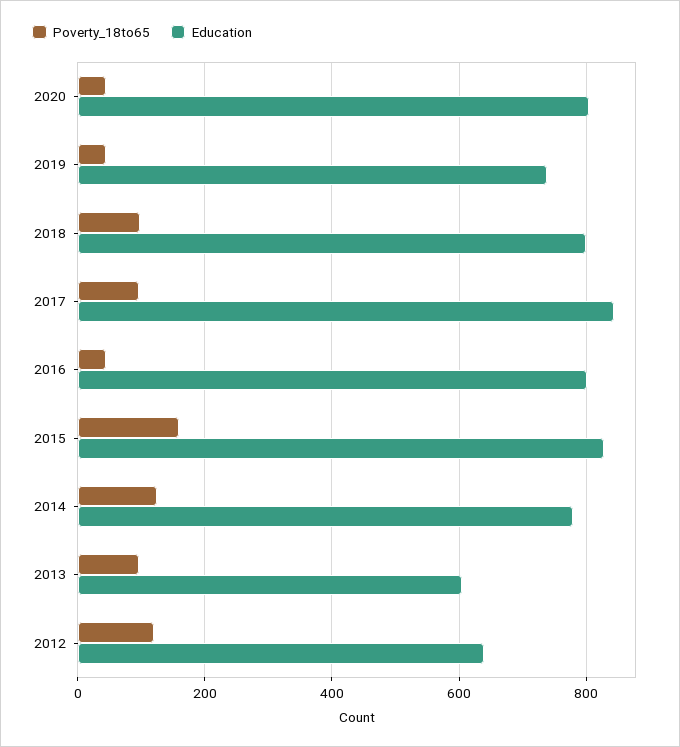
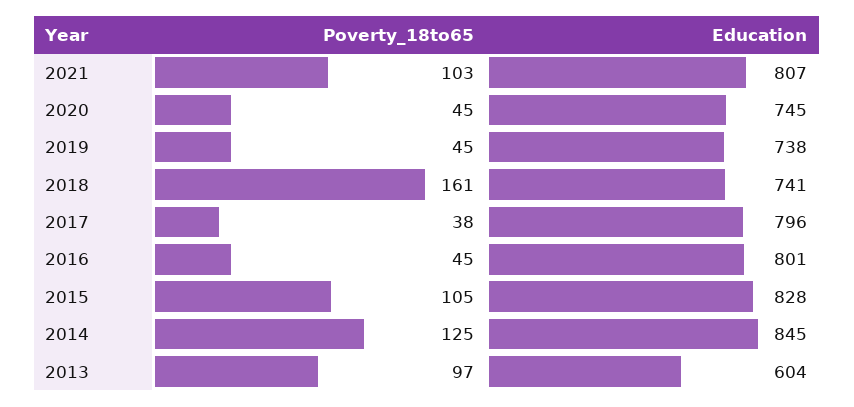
Education, 2020: 800 -> 745
Poverty_18to65, 2018: 100 -> 161
Education, 2018: 800 -> 741
Poverty_18to65, 2017: 100 -> 38
Education, 2017: 840 -> 796
Poverty_18to65, 2015: 160 -> 105
Education, 2014: 780 -> 845
Poverty_18to65, 2012: 120 -> none
Education, 2012: 640 -> none
Poverty_18to65, 2021: none -> 103
Education, 2021: none -> 807

